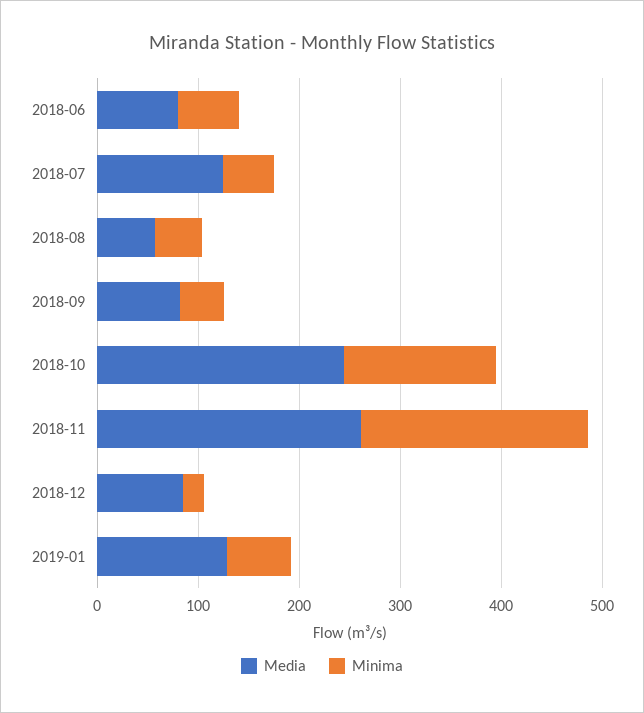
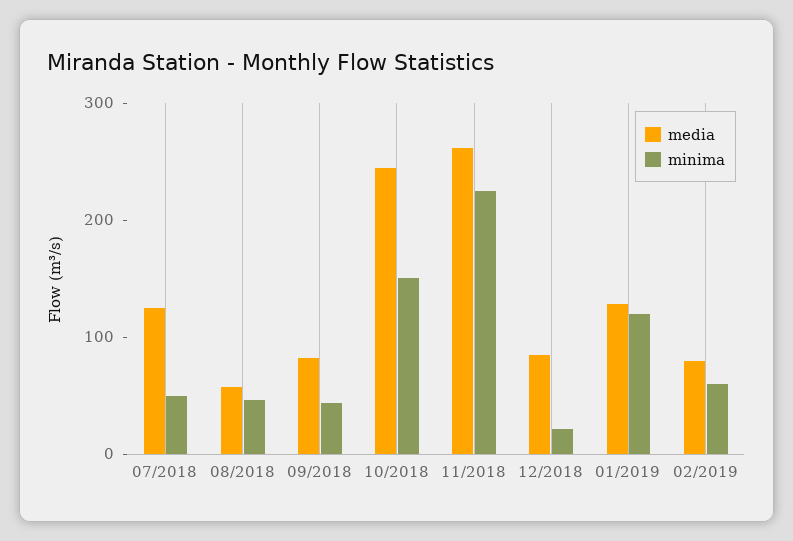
Media, 2018-06: 80 -> none
Minima, 2018-06: 60 -> none
Minima, 2019-01: 60 -> 120
Media, 02/2019: none -> 80
Minima, 02/2019: none -> 60

